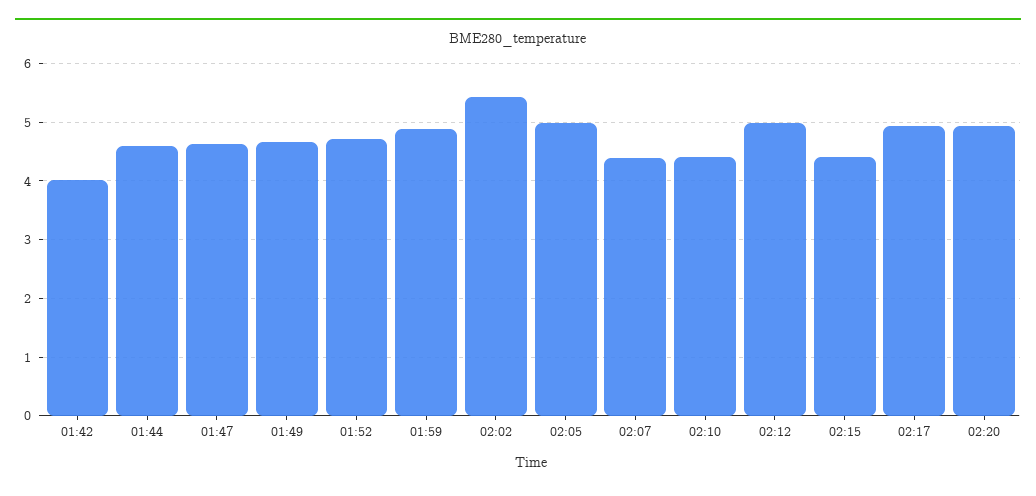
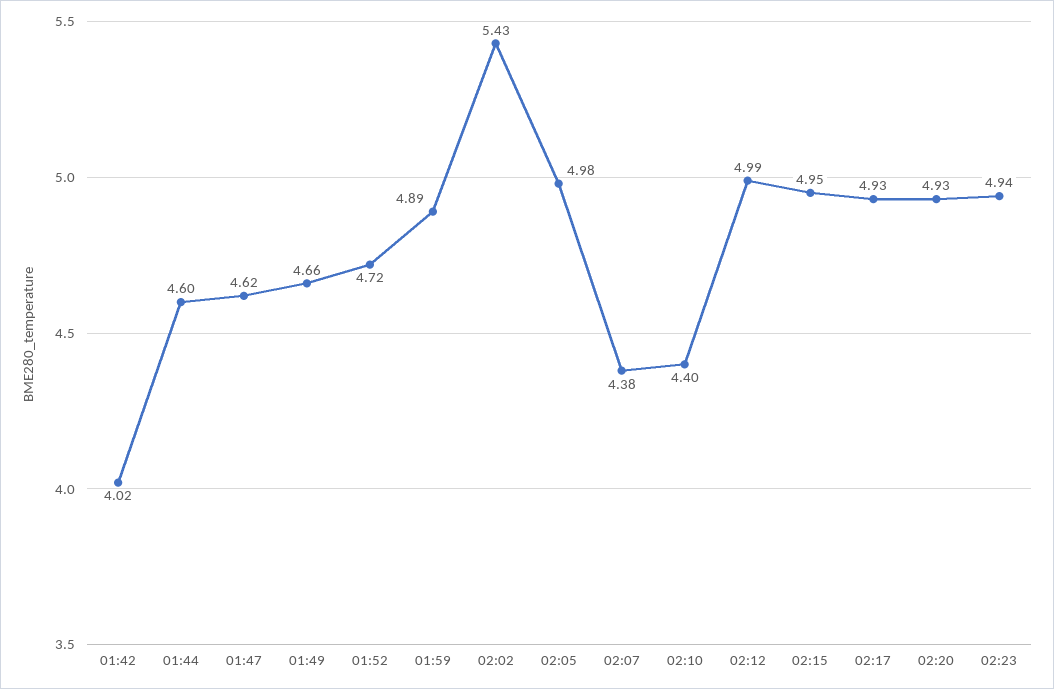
02:15: 4.4 -> 4.95
02:23: none -> 4.94

